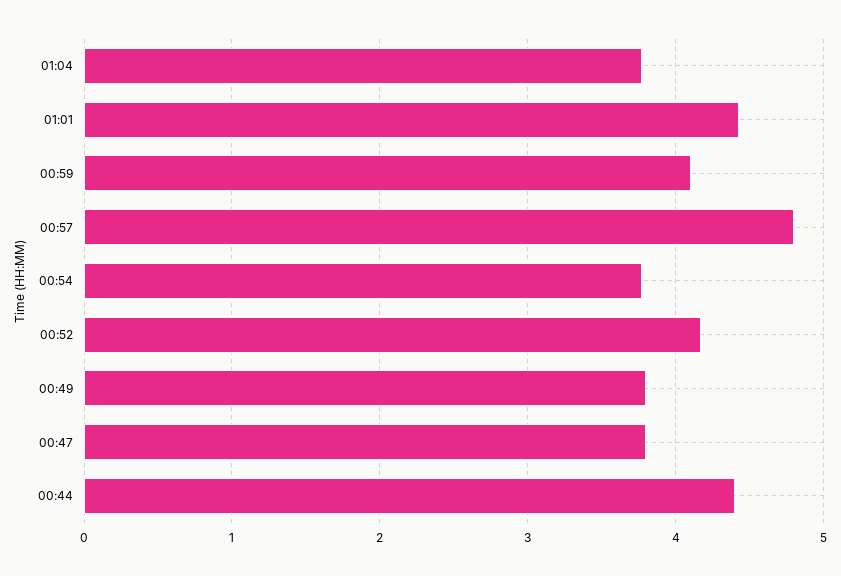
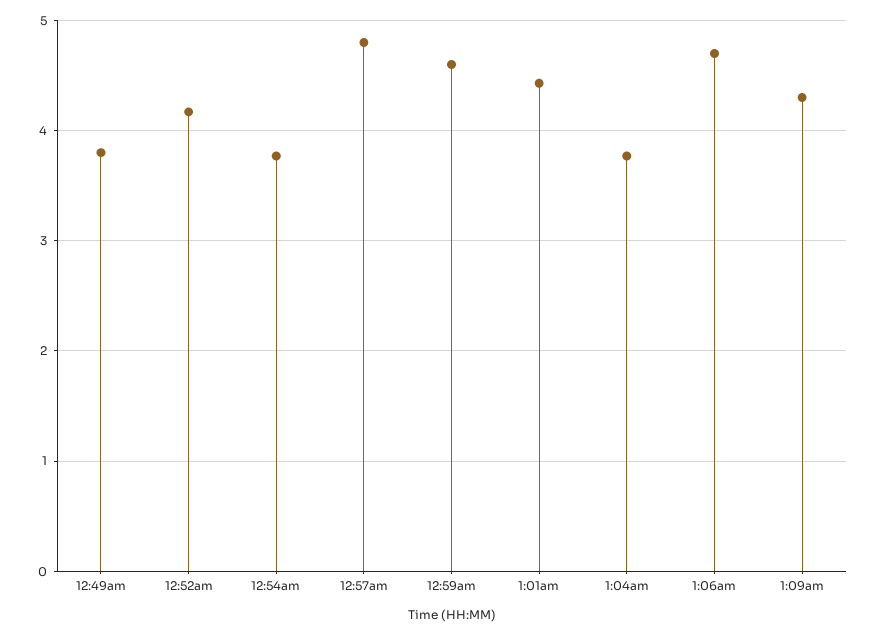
00:59: 4.1 -> 4.6
00:47: 3.8 -> none
00:44: 4.4 -> none
1:06am: none -> 4.7
1:09am: none -> 4.3

